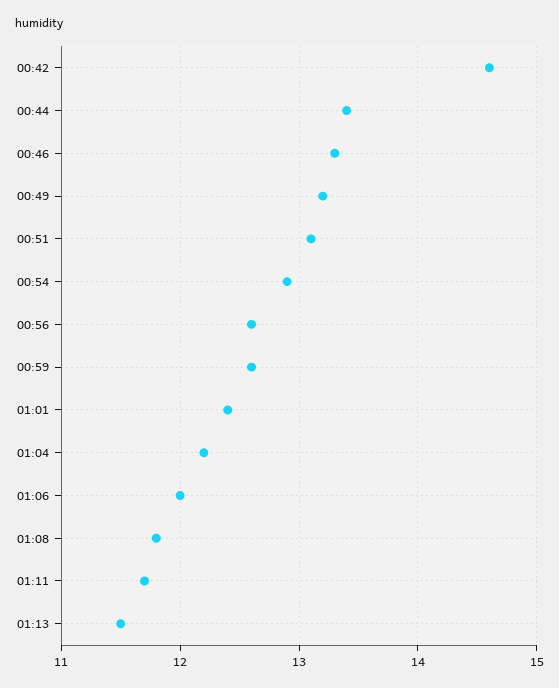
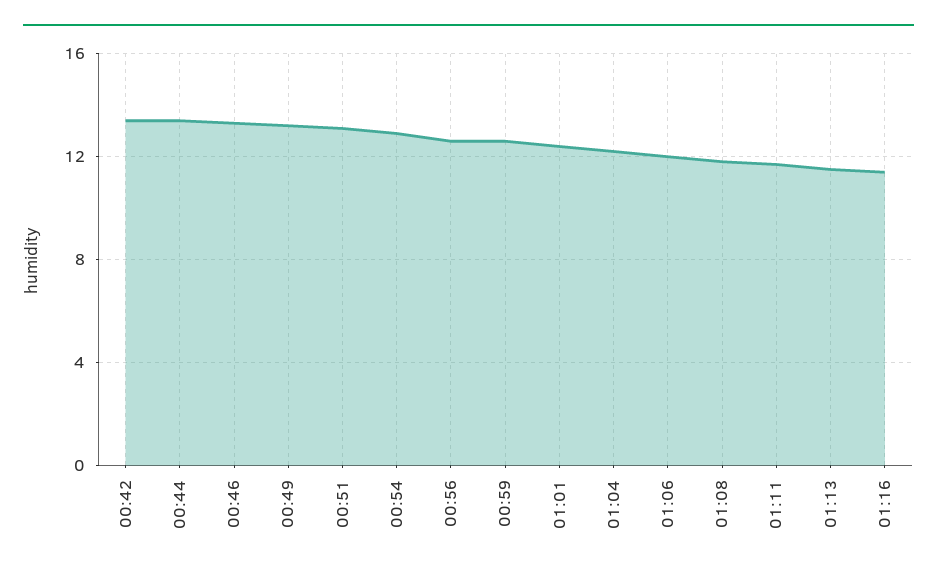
00:42: 14.6 -> 13.5
01:16: none -> 11.5

